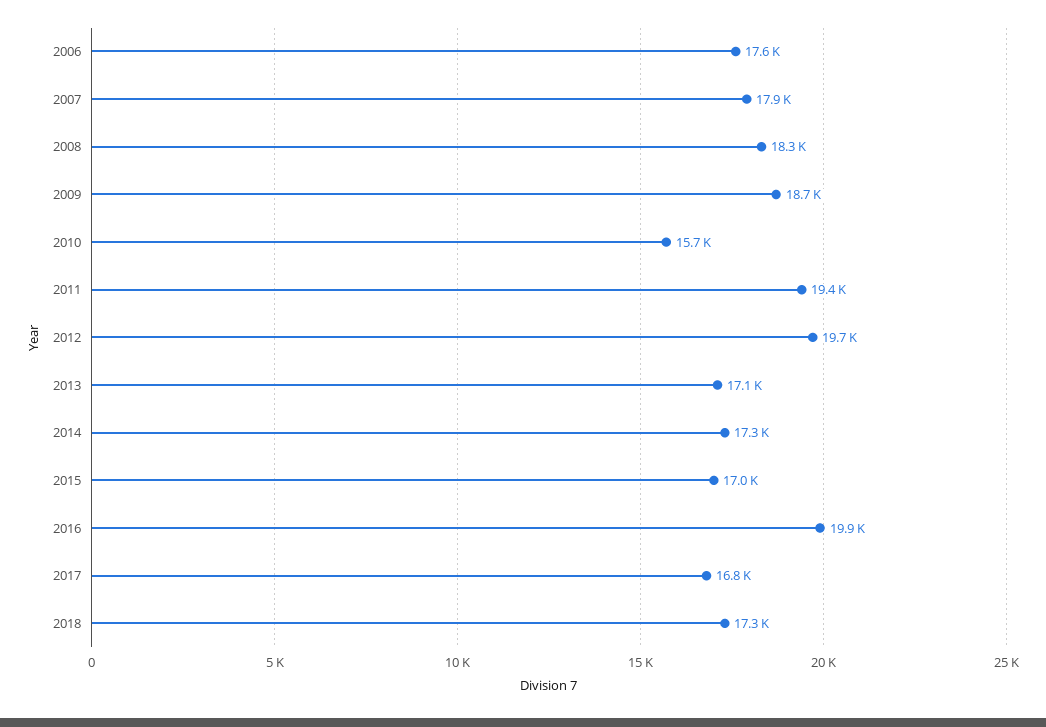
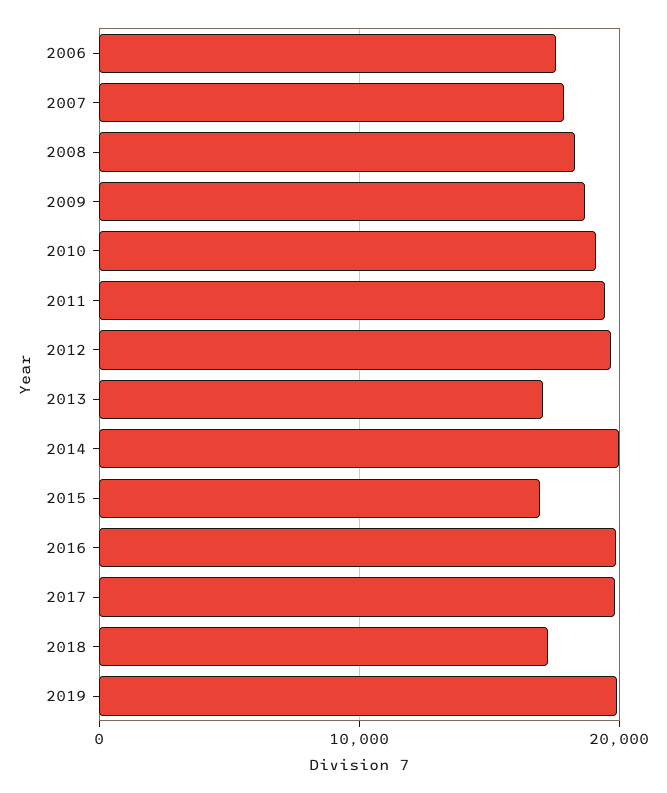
2010: 15700 -> 19000
2014: 17300 -> 20000
2017: 16800 -> 20000
2019: none -> 20000

